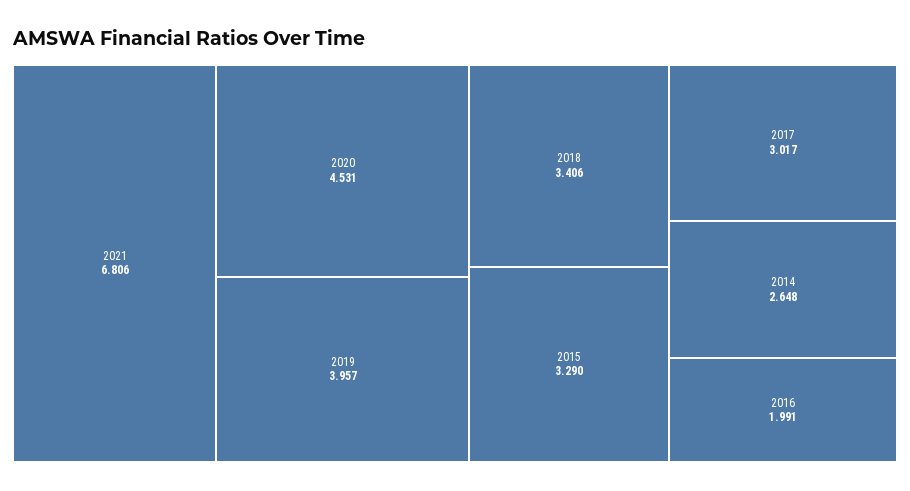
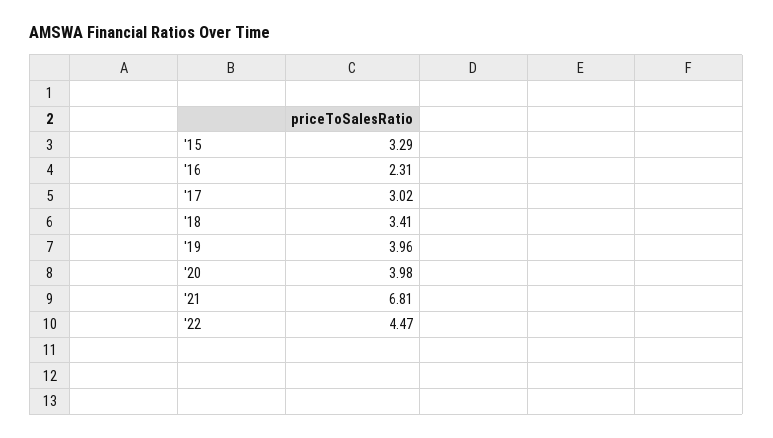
2020: 4.531 -> 3.98
2014: 2.648 -> none
2016: 1.991 -> 2.31
'22: none -> 4.47

